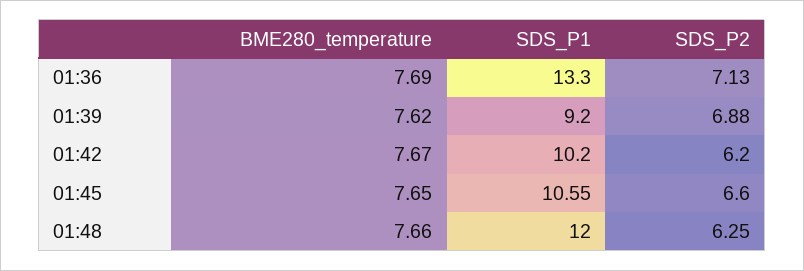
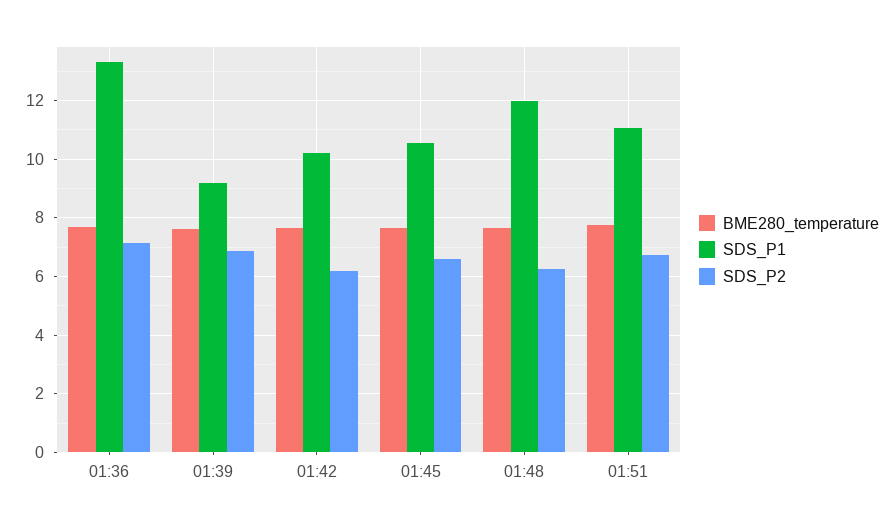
BME280_temperature, 01:51: none -> 7.75
SDS_P1, 01:51: none -> 11
SDS_P2, 01:51: none -> 6.75

